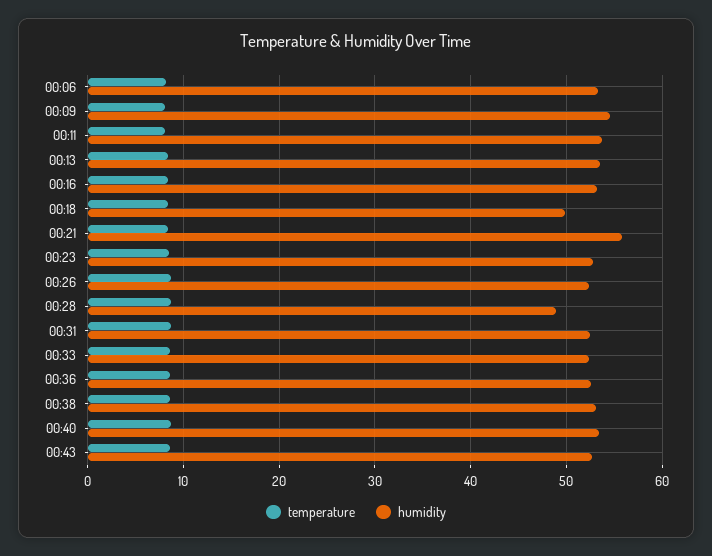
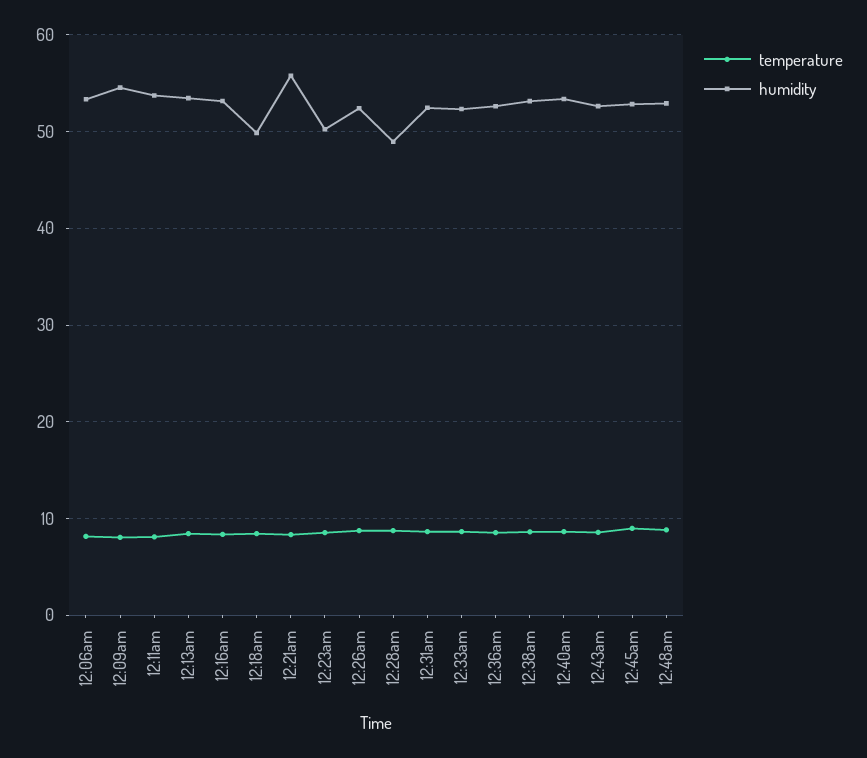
humidity, 00:23: 53 -> 50
temperature, 12:45am: none -> 9
humidity, 12:45am: none -> 53
temperature, 12:48am: none -> 9
humidity, 12:48am: none -> 53

